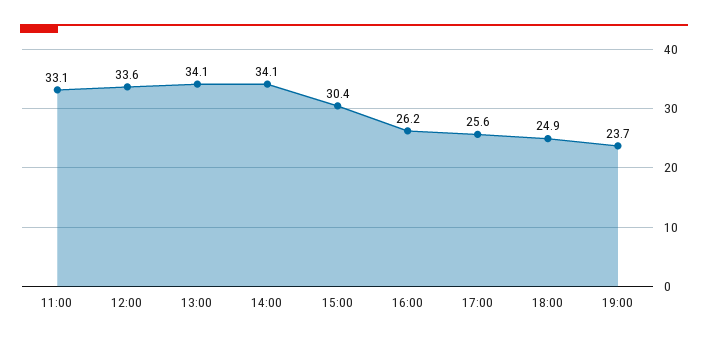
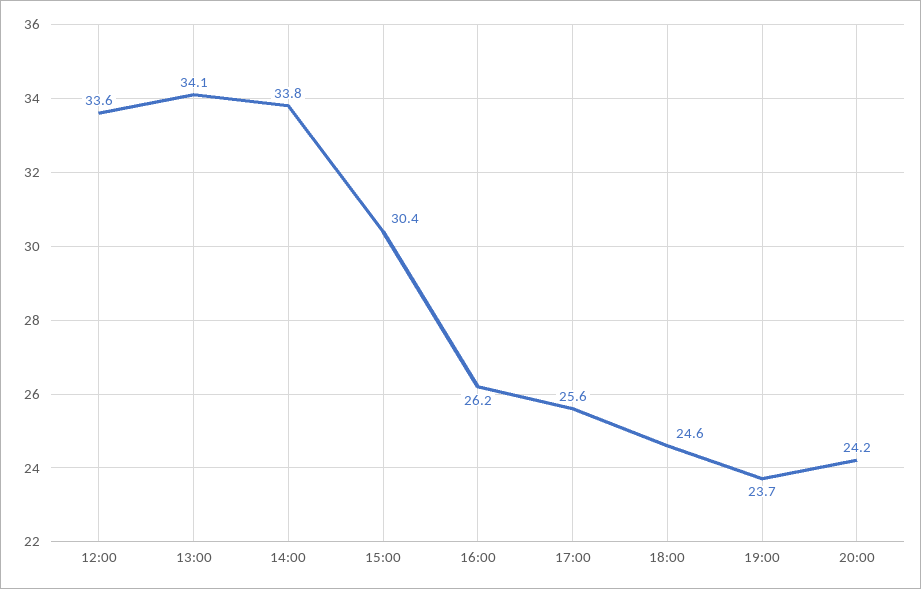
11:00: 33.1 -> none
14:00: 34.1 -> 33.8
18:00: 24.9 -> 24.6
20:00: none -> 24.2

